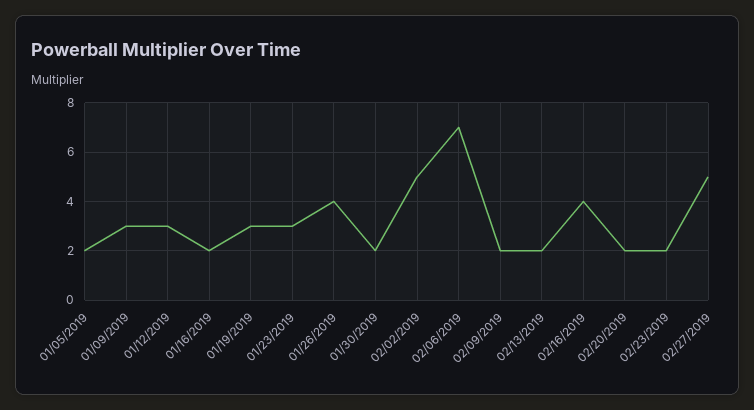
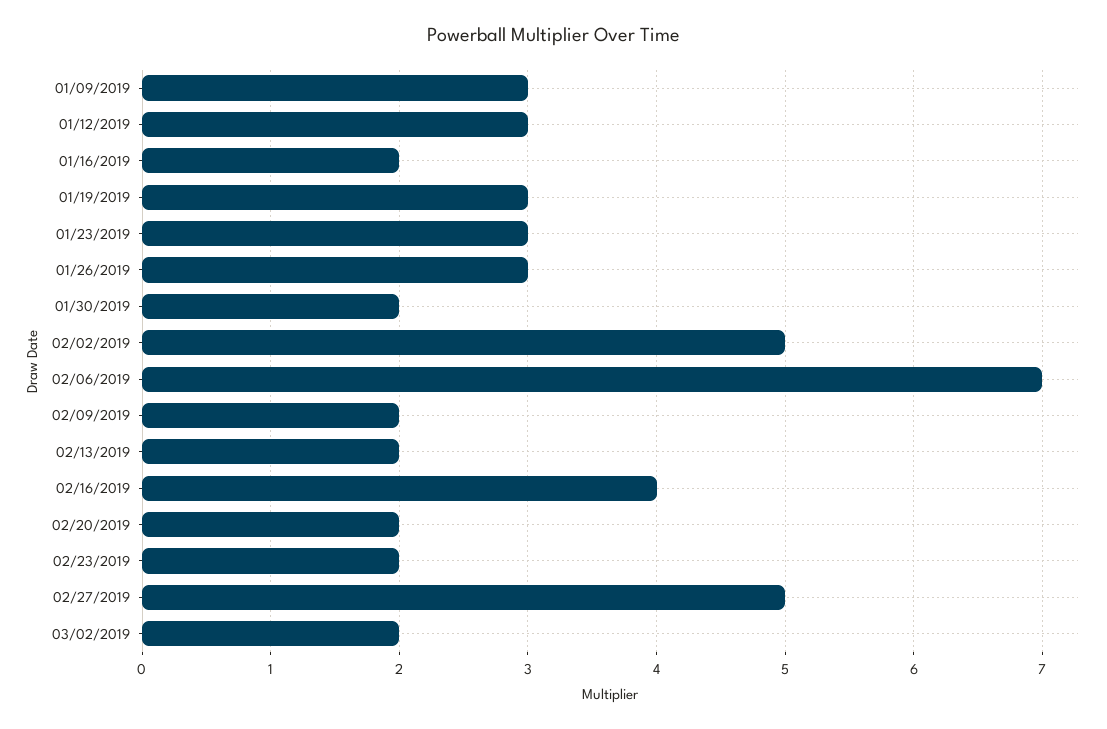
01/05/2019: 2 -> none
01/26/2019: 4 -> 3
03/02/2019: none -> 2

